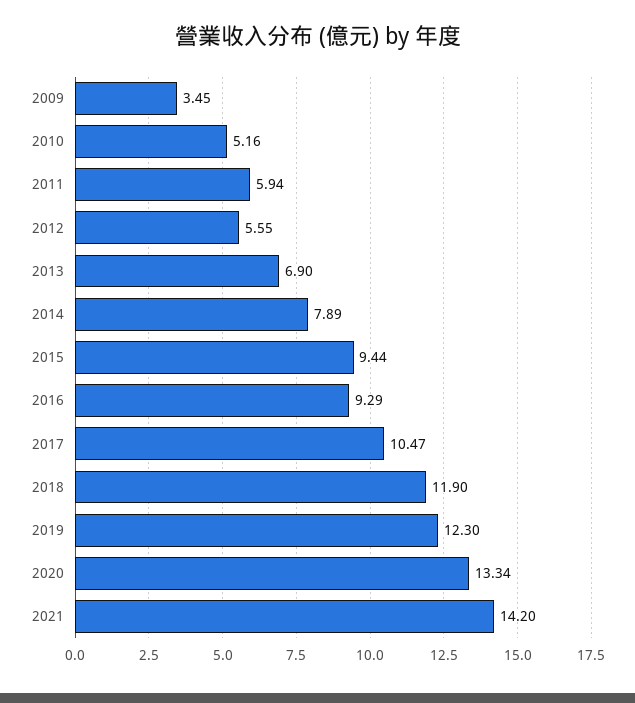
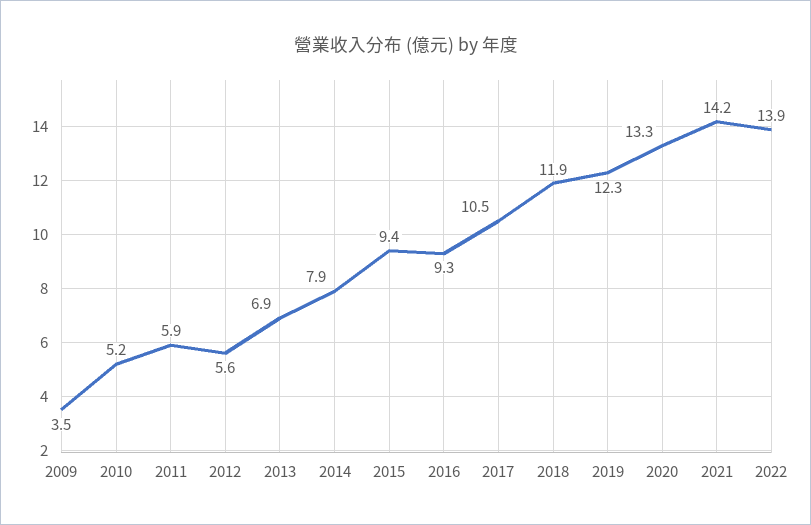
2022: none -> 13.9

